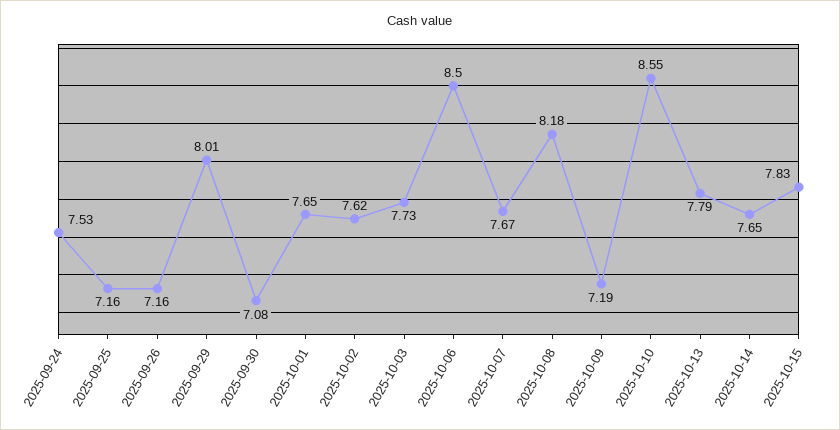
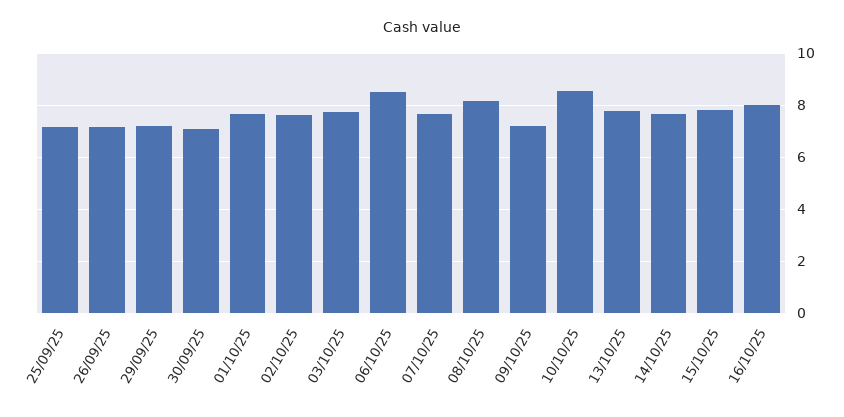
2025-09-24: 7.53 -> none
2025-09-29: 8.01 -> 7.25
16/10/25: none -> 8

